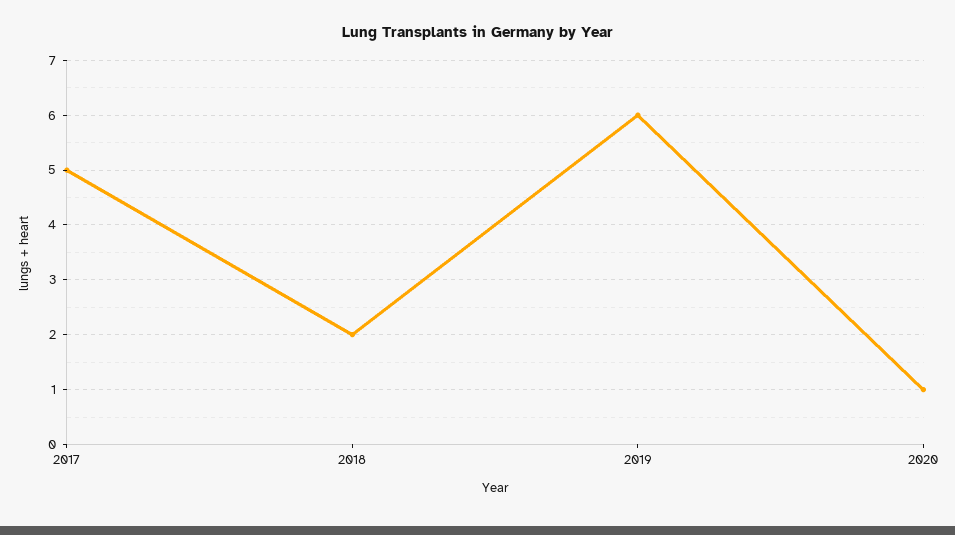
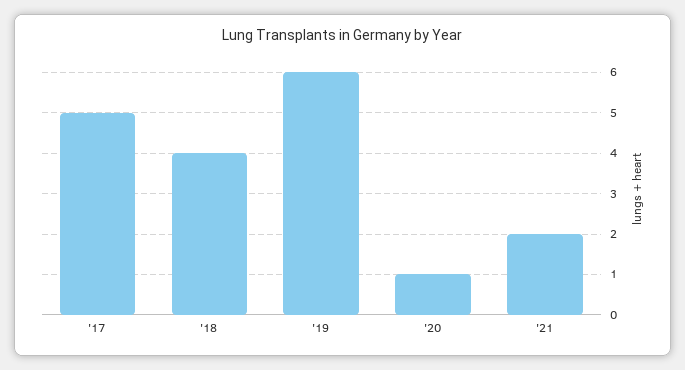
2018: 2 -> 4
'21: none -> 2

